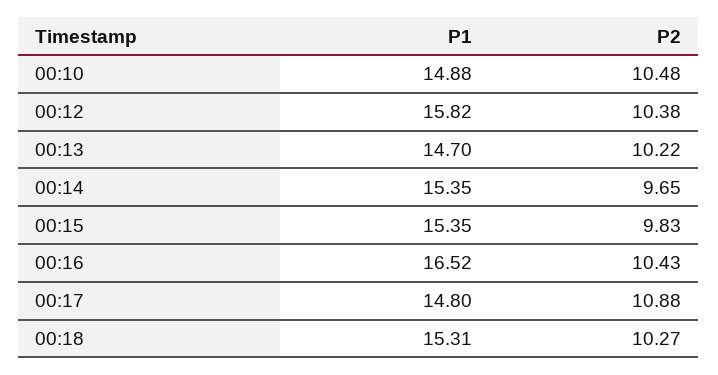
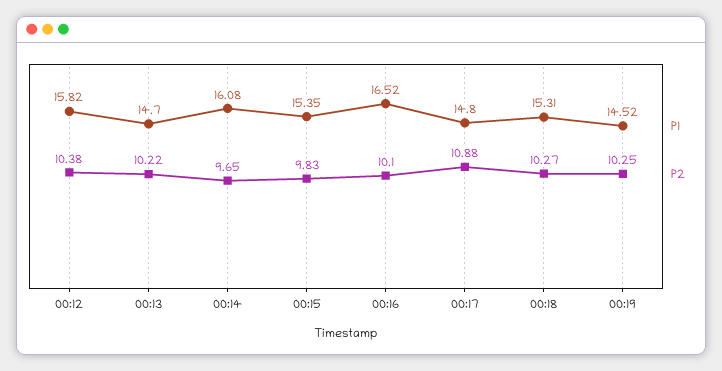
P1, 00:10: 14.88 -> none
P2, 00:10: 10.48 -> none
P1, 00:14: 15.35 -> 16.08
P2, 00:16: 10.43 -> 10.1
P1, 00:19: none -> 14.52
P2, 00:19: none -> 10.25

